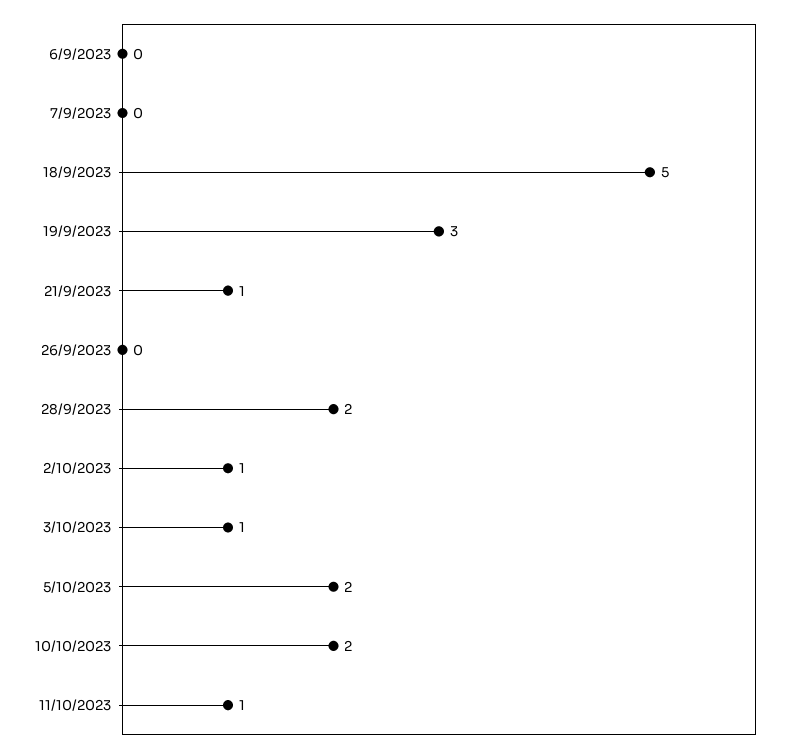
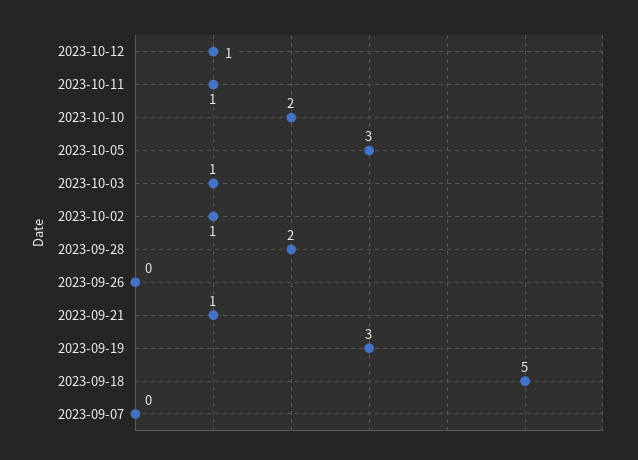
6/9/2023: 0 -> none
5/10/2023: 2 -> 3
2023-10-12: none -> 1

